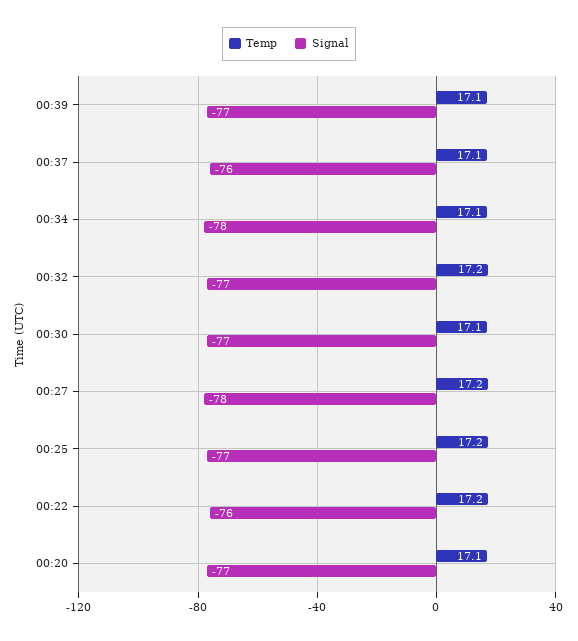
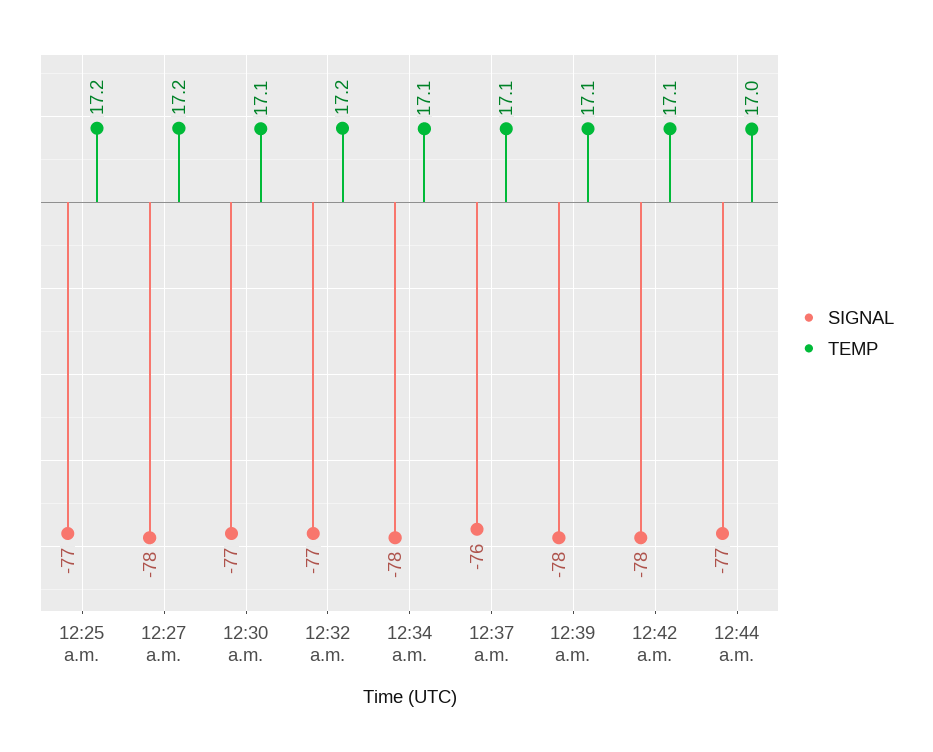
Signal, 00:39: -77 -> -78
Temp, 00:22: 17.2 -> none
Signal, 00:22: -76 -> none
Temp, 00:20: 17.1 -> none
Signal, 00:20: -77 -> none
Signal, 12:42 a.m.: none -> -78
Temp, 12:42 a.m.: none -> 17.1
Signal, 12:44 a.m.: none -> -77
Temp, 12:44 a.m.: none -> 17

